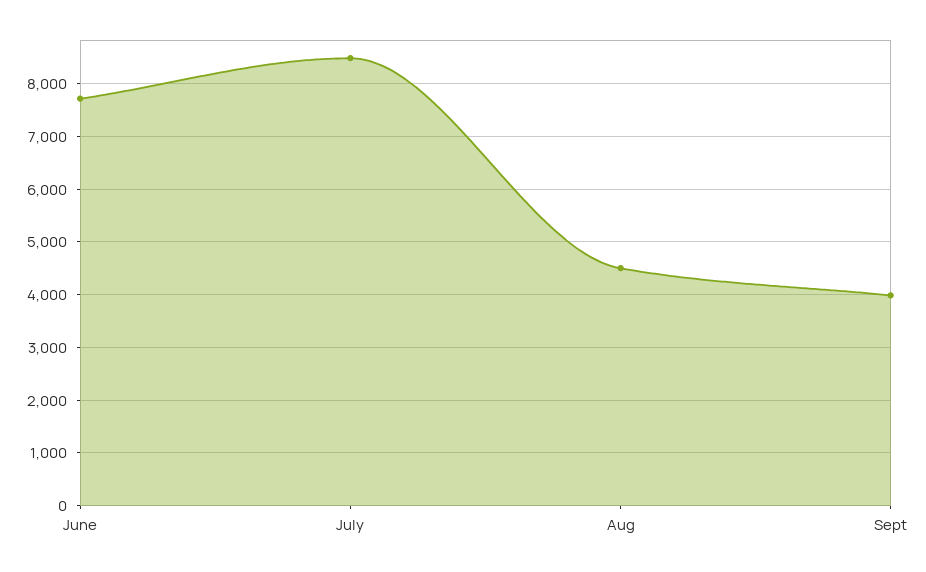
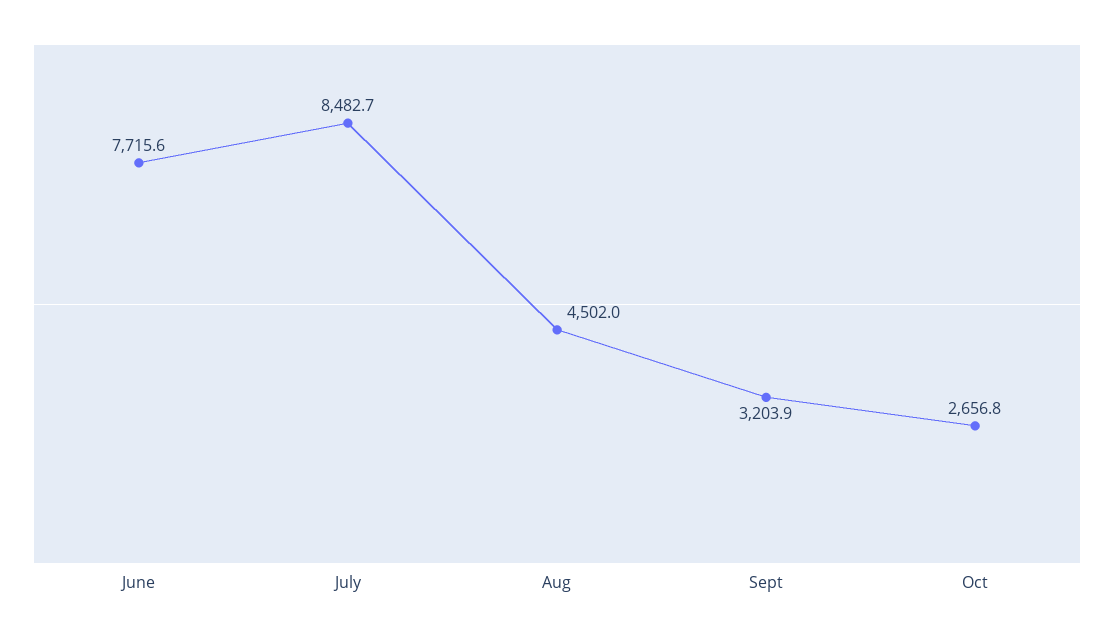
Sept: 4000 -> 3203.9
Oct: none -> 2656.8

